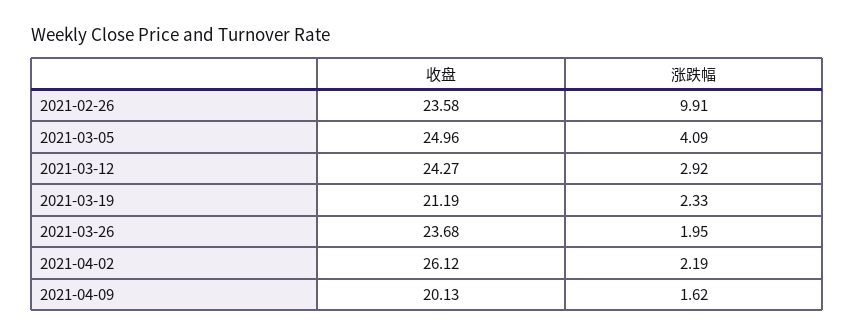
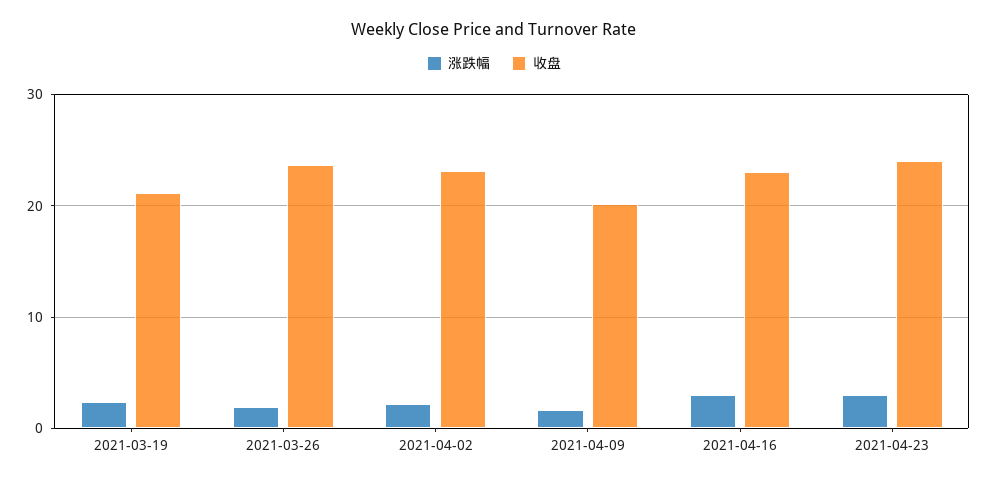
收盘, 2021-02-26: 23.58 -> none
涨跌幅, 2021-02-26: 9.91 -> none
收盘, 2021-03-05: 24.96 -> none
涨跌幅, 2021-03-05: 4.09 -> none
收盘, 2021-03-12: 24.27 -> none
涨跌幅, 2021-03-12: 2.92 -> none
收盘, 2021-04-02: 26.12 -> 23
涨跌幅, 2021-04-16: none -> 3
收盘, 2021-04-16: none -> 23
涨跌幅, 2021-04-23: none -> 3
收盘, 2021-04-23: none -> 24

